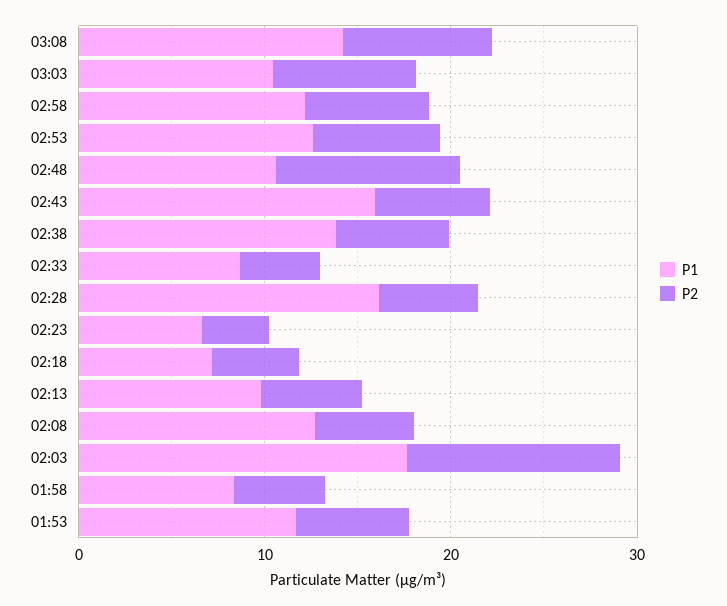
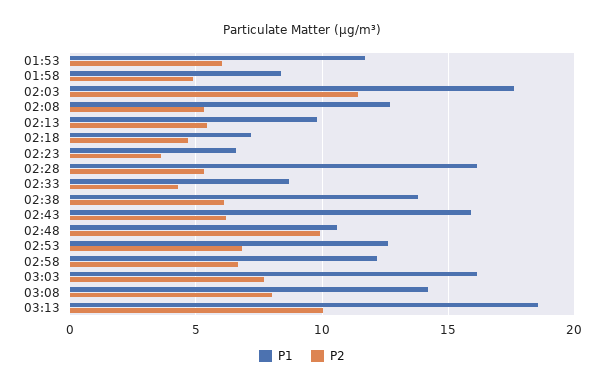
P1, 03:03: 10 -> 16
P1, 03:13: none -> 18.5
P2, 03:13: none -> 10

